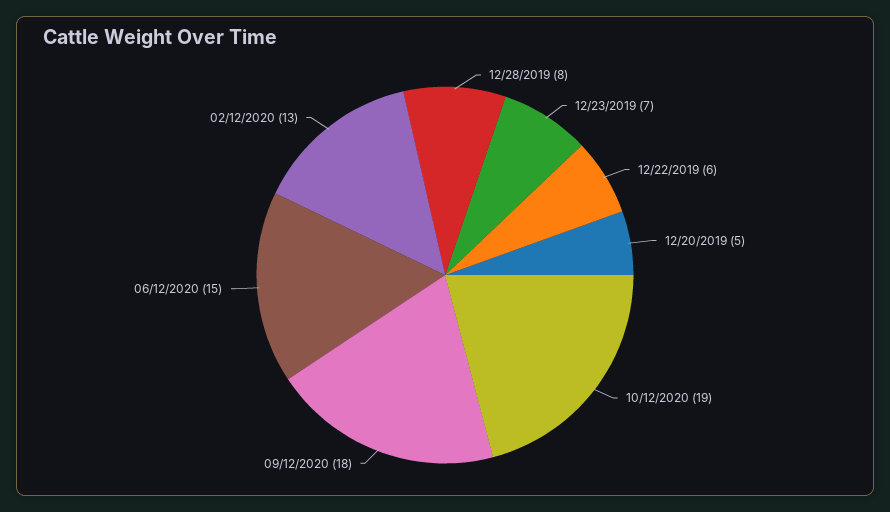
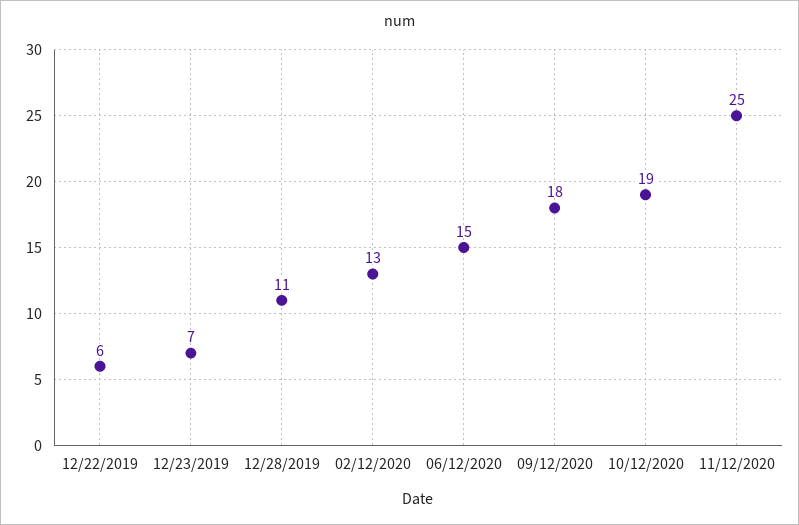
12/28/2019: 8 -> 11
12/20/2019: 5 -> none
11/12/2020: none -> 25

